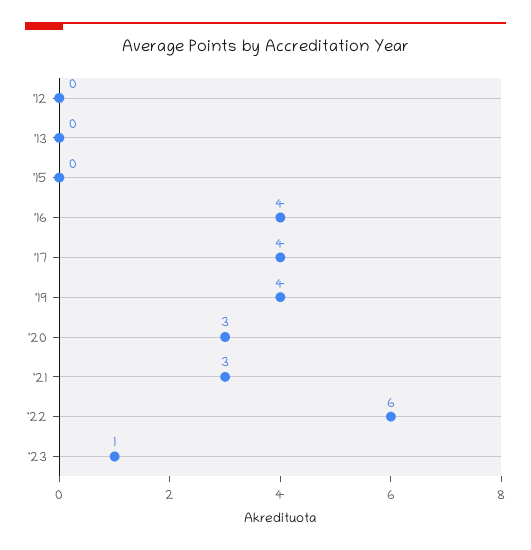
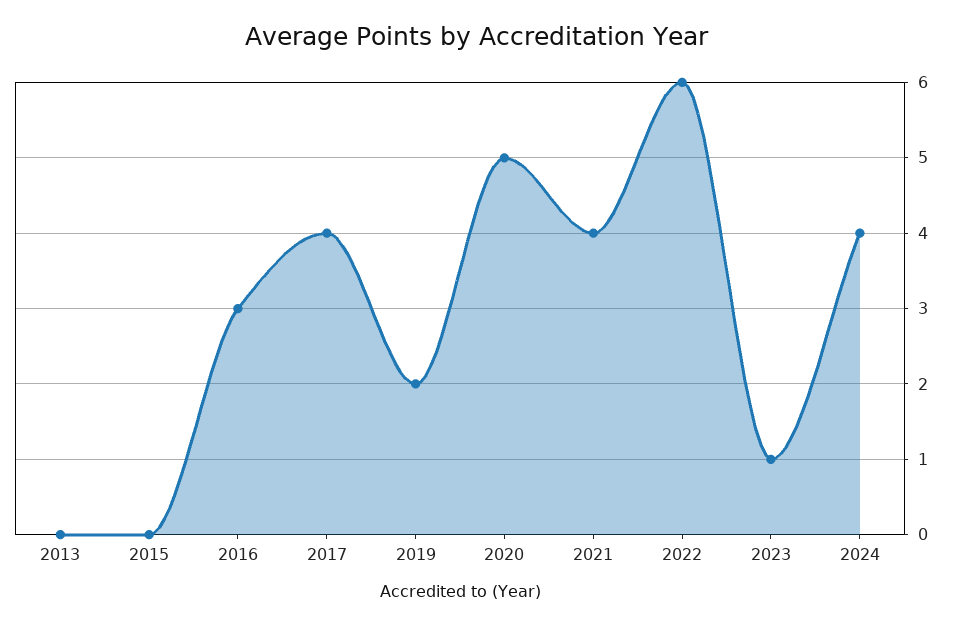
'12: 0 -> none
'16: 4 -> 3
'19: 4 -> 2
'20: 3 -> 5
'21: 3 -> 4
2024: none -> 4

